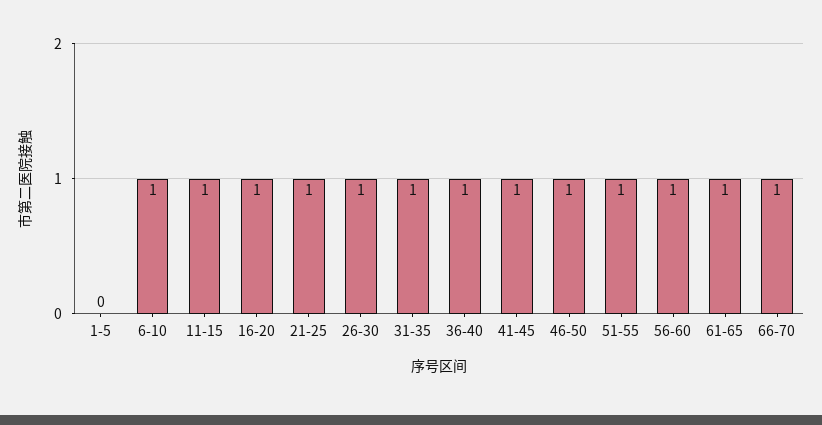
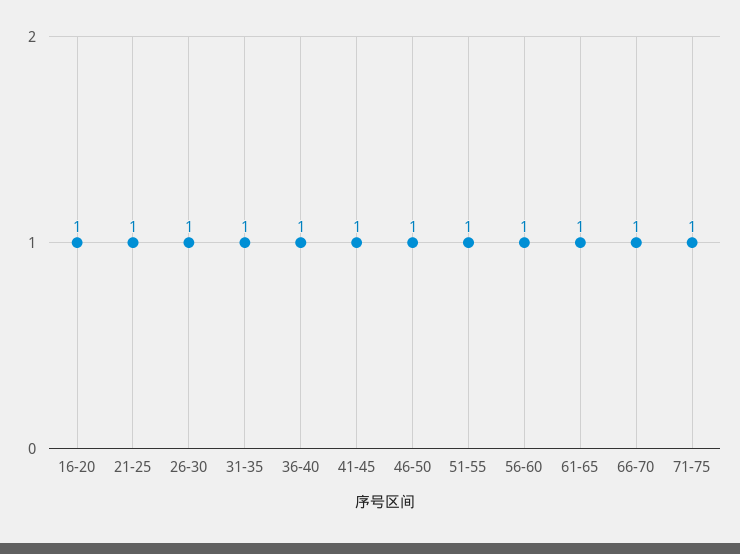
1-5: 0 -> none
6-10: 1 -> none
11-15: 1 -> none
71-75: none -> 1

